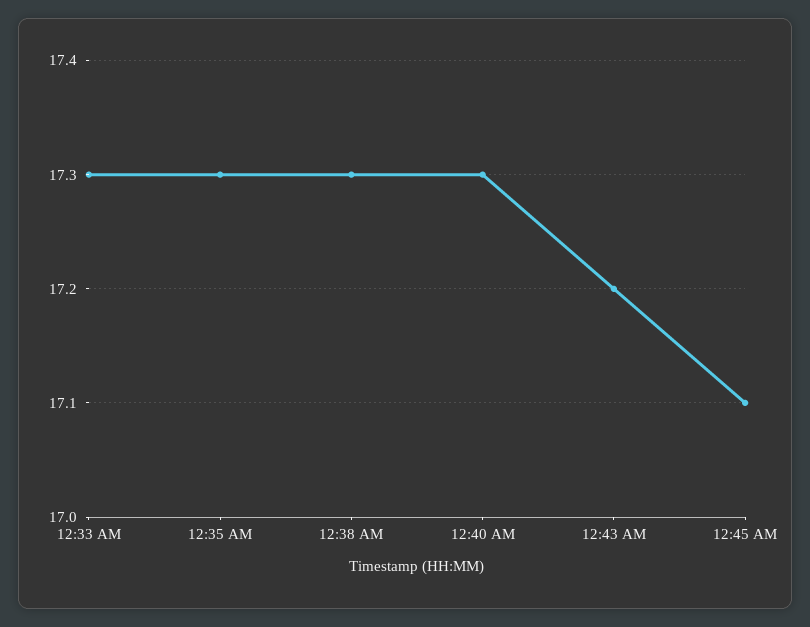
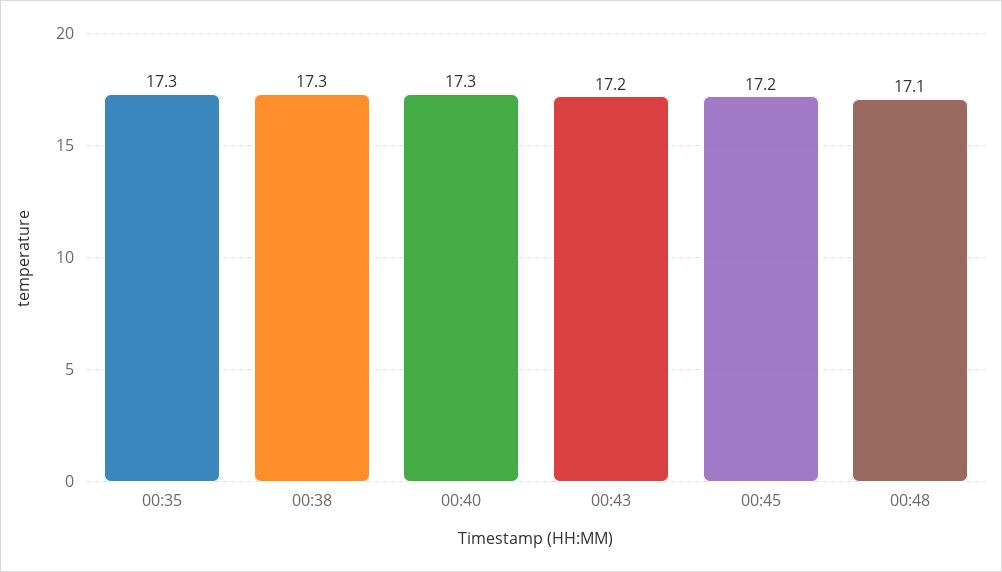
12:33 AM: 17.3 -> none
12:45 AM: 17.1 -> 17.2
00:48: none -> 17.1

